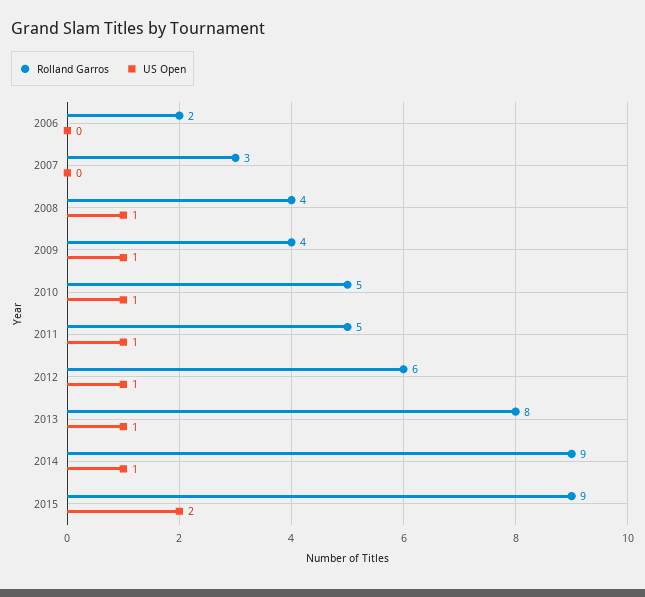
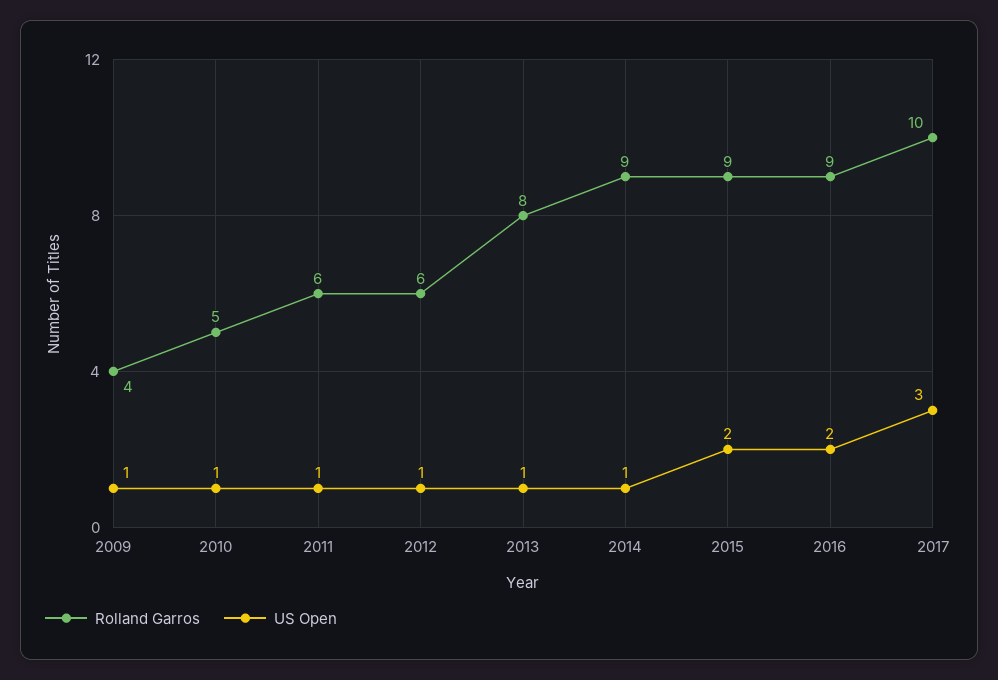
Rolland Garros, 2006: 2 -> none
US Open, 2006: 0 -> none
Rolland Garros, 2007: 3 -> none
US Open, 2007: 0 -> none
Rolland Garros, 2008: 4 -> none
US Open, 2008: 1 -> none
Rolland Garros, 2011: 5 -> 6
Rolland Garros, 2016: none -> 9
US Open, 2016: none -> 2
Rolland Garros, 2017: none -> 10
US Open, 2017: none -> 3

